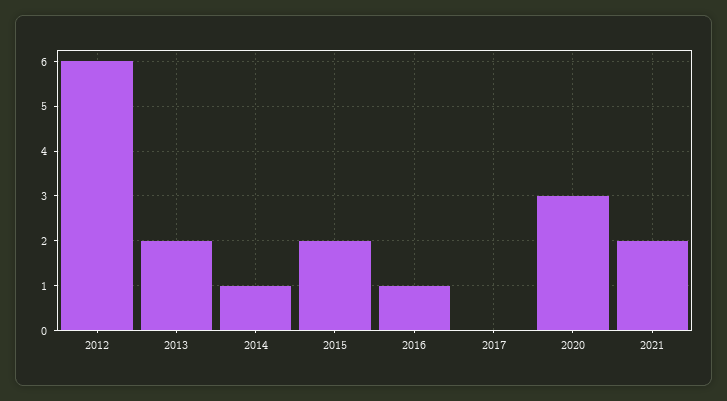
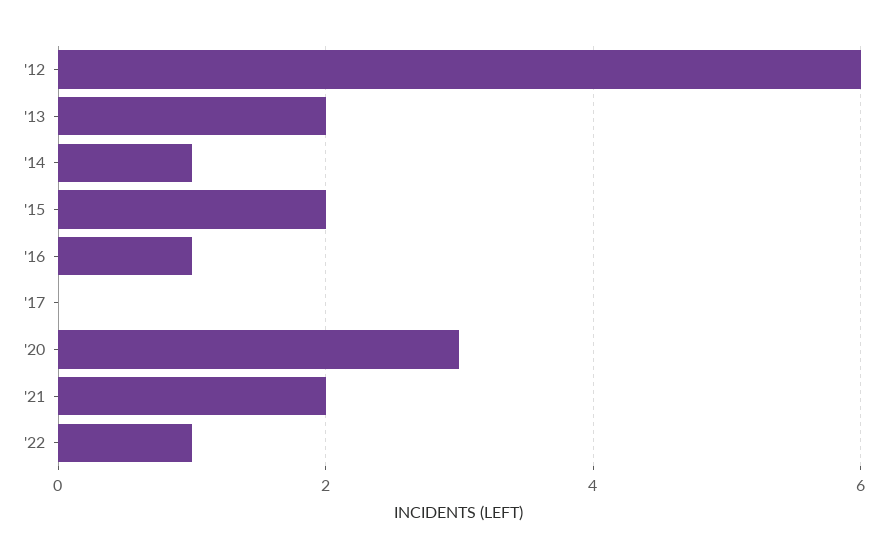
'22: none -> 1

